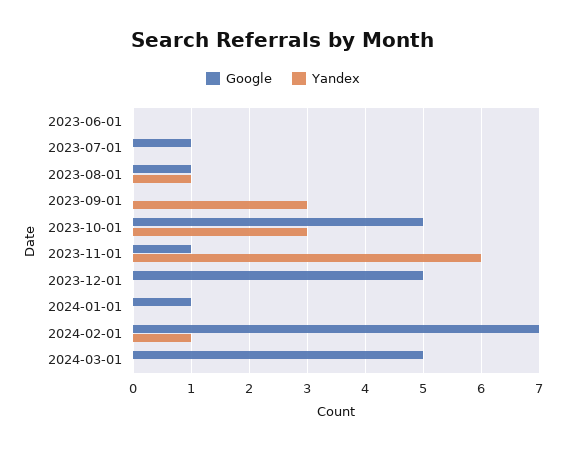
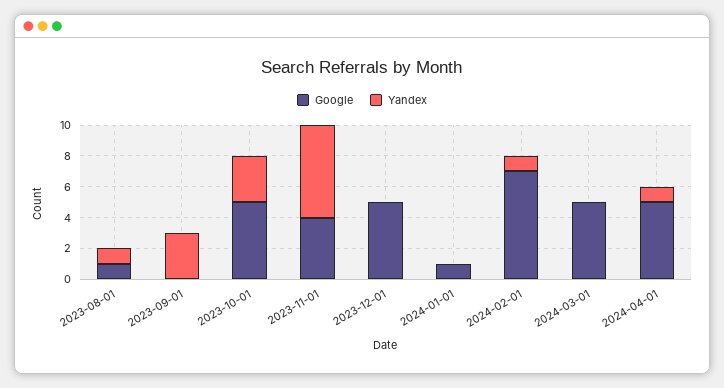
Google, 2023-06-01: 0 -> none
Yandex, 2023-06-01: 0 -> none
Google, 2023-07-01: 1 -> none
Yandex, 2023-07-01: 0 -> none
Google, 2023-11-01: 1 -> 4
Google, 2024-04-01: none -> 5
Yandex, 2024-04-01: none -> 1

